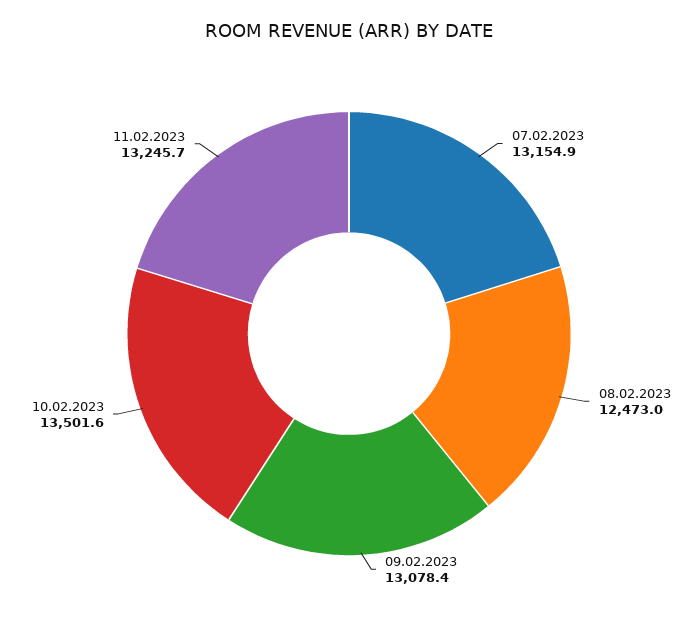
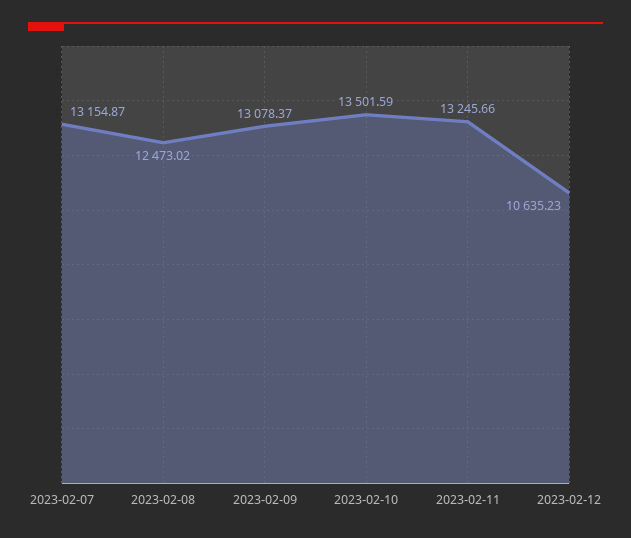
2023-02-12: none -> 10635.23

